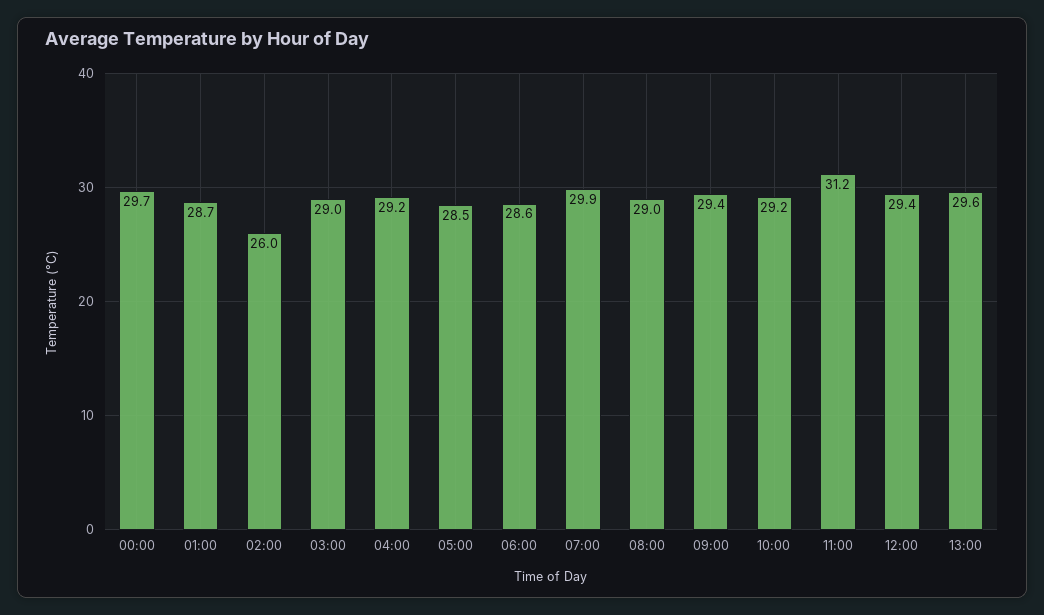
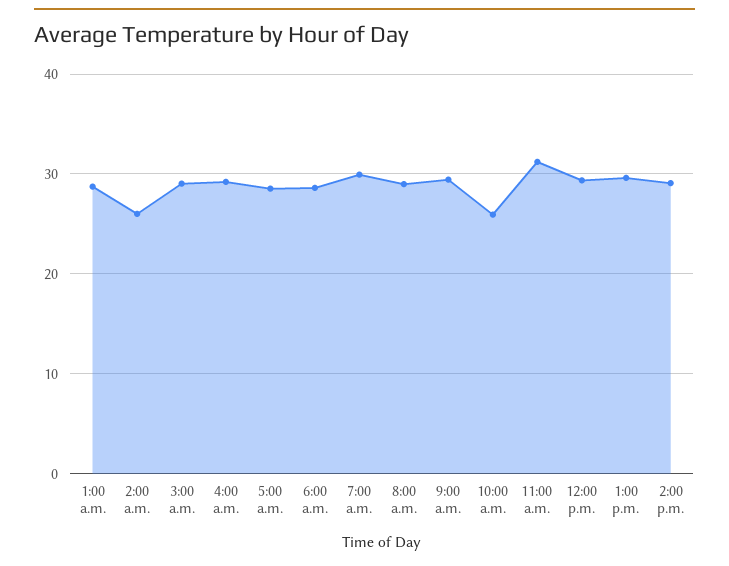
00:00: 29.7 -> none
10:00: 29.2 -> 26
2:00 p.m.: none -> 29

